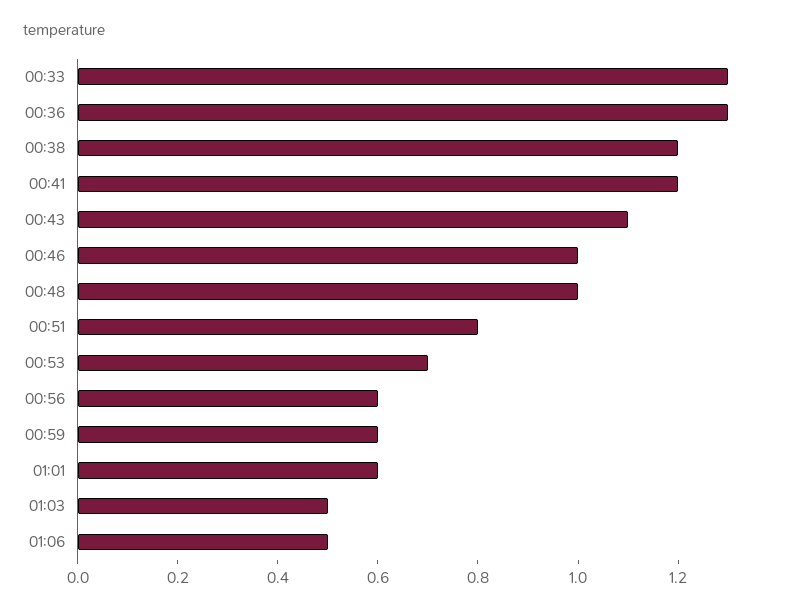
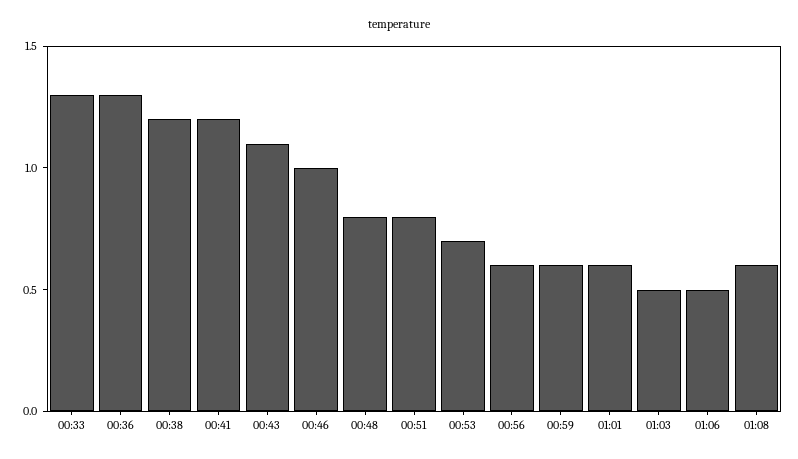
00:48: 1 -> 0.8
01:08: none -> 0.6

